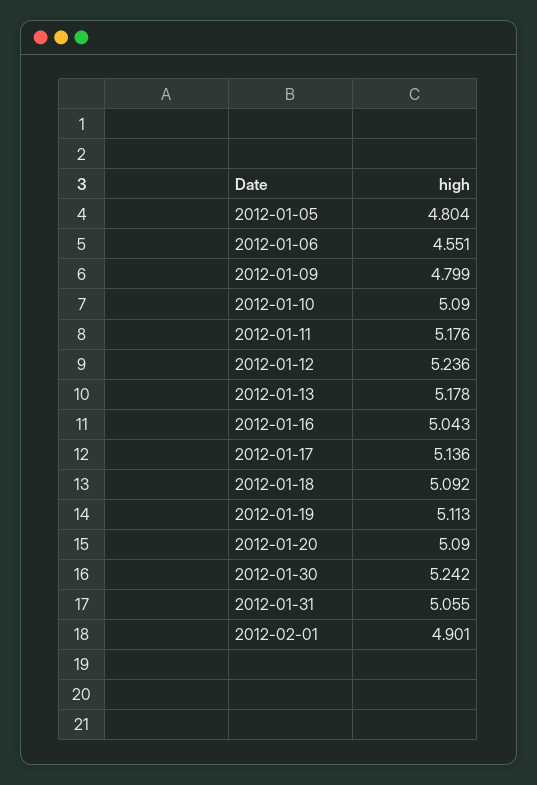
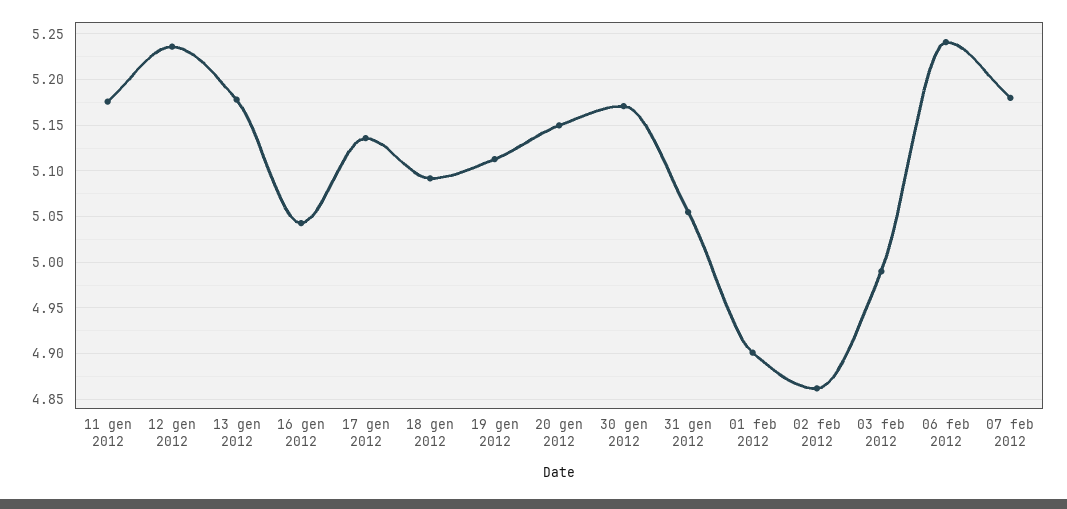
2012-01-05: 4.804 -> none
2012-01-06: 4.551 -> none
2012-01-09: 4.799 -> none
2012-01-10: 5.09 -> none
2012-01-20: 5.09 -> 5.15
2012-01-30: 5.242 -> 5.17
02 feb 2012: none -> 4.86
03 feb 2012: none -> 4.99
06 feb 2012: none -> 5.24
07 feb 2012: none -> 5.18

